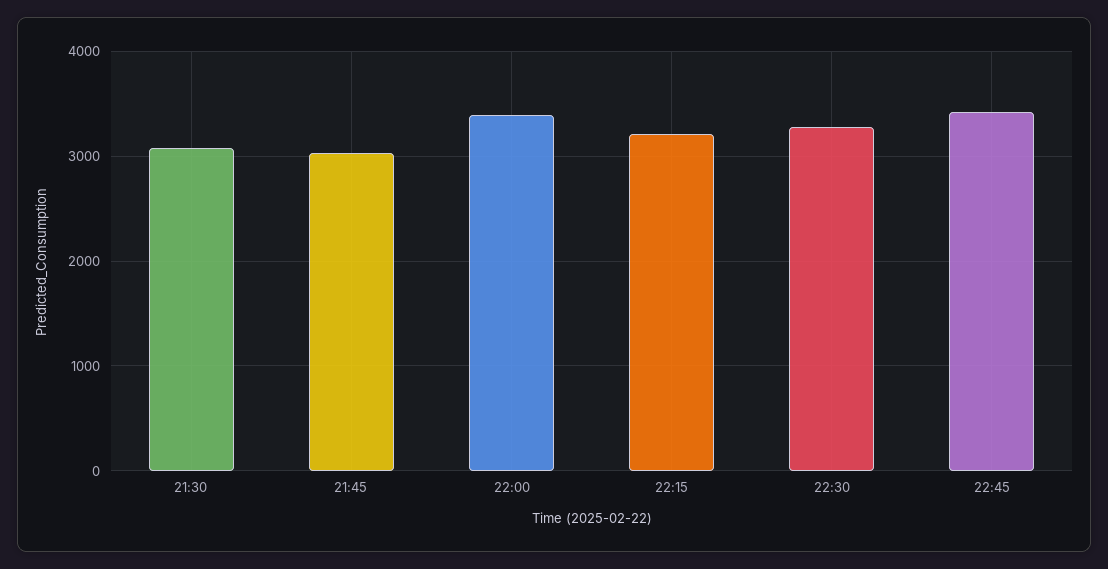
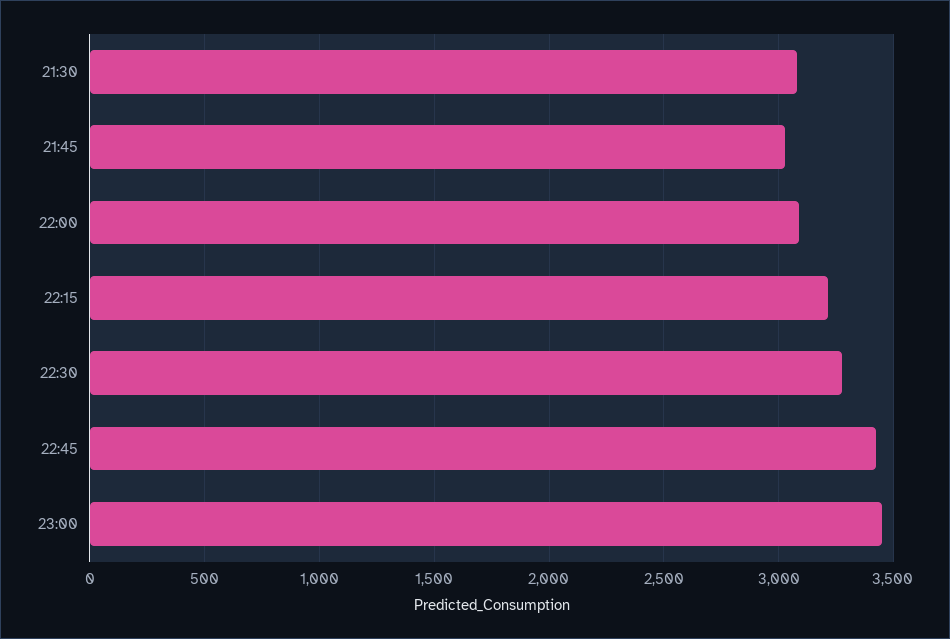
22:00: 3400 -> 3100
23:00: none -> 3450

